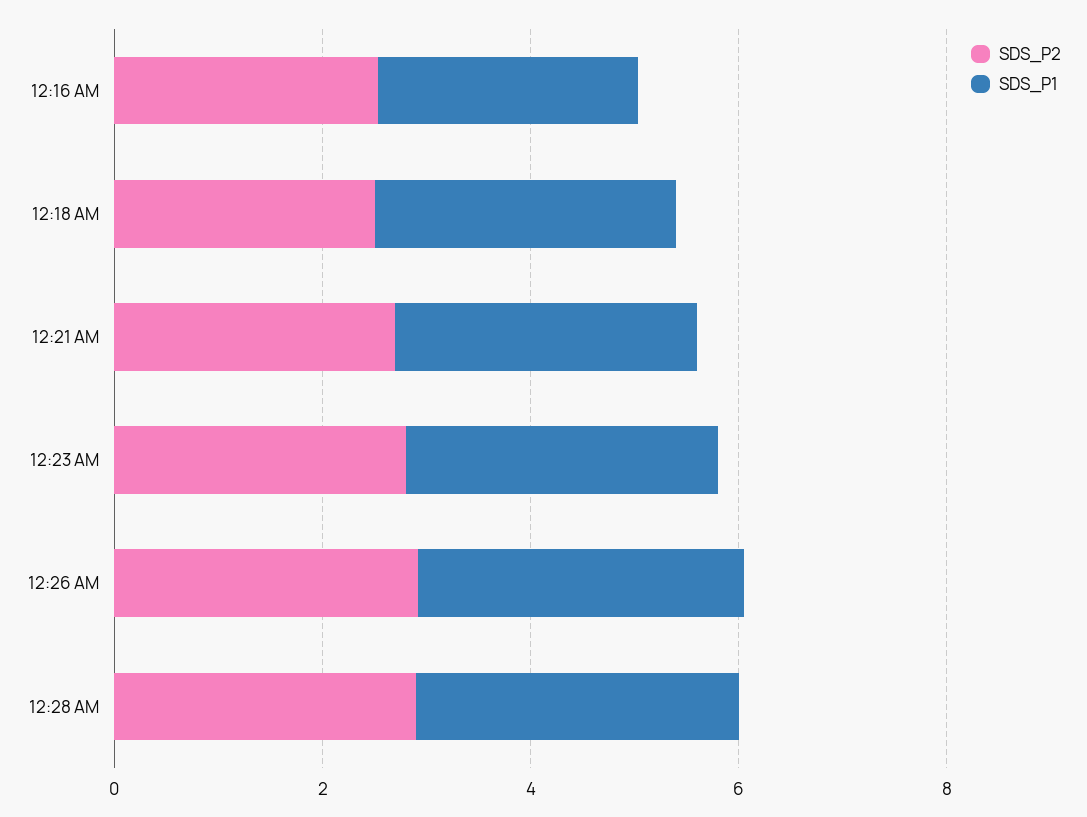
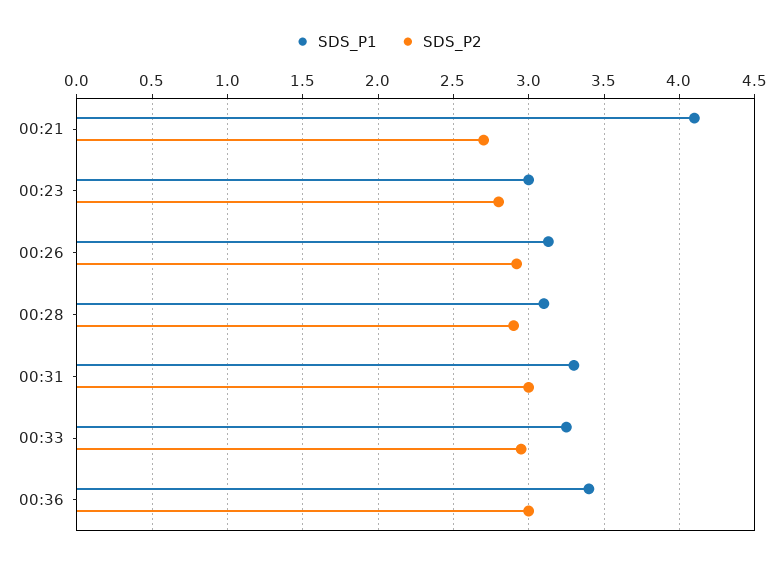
SDS_P2, 12:16 AM: 2.5 -> none
SDS_P1, 12:16 AM: 2.5 -> none
SDS_P2, 12:18 AM: 2.5 -> none
SDS_P1, 12:18 AM: 3 -> none
SDS_P1, 12:21 AM: 3 -> 4.1
SDS_P1, 00:31: none -> 3.3
SDS_P2, 00:31: none -> 3
SDS_P1, 00:33: none -> 3.25
SDS_P2, 00:33: none -> 2.95
SDS_P1, 00:36: none -> 3.4
SDS_P2, 00:36: none -> 3

